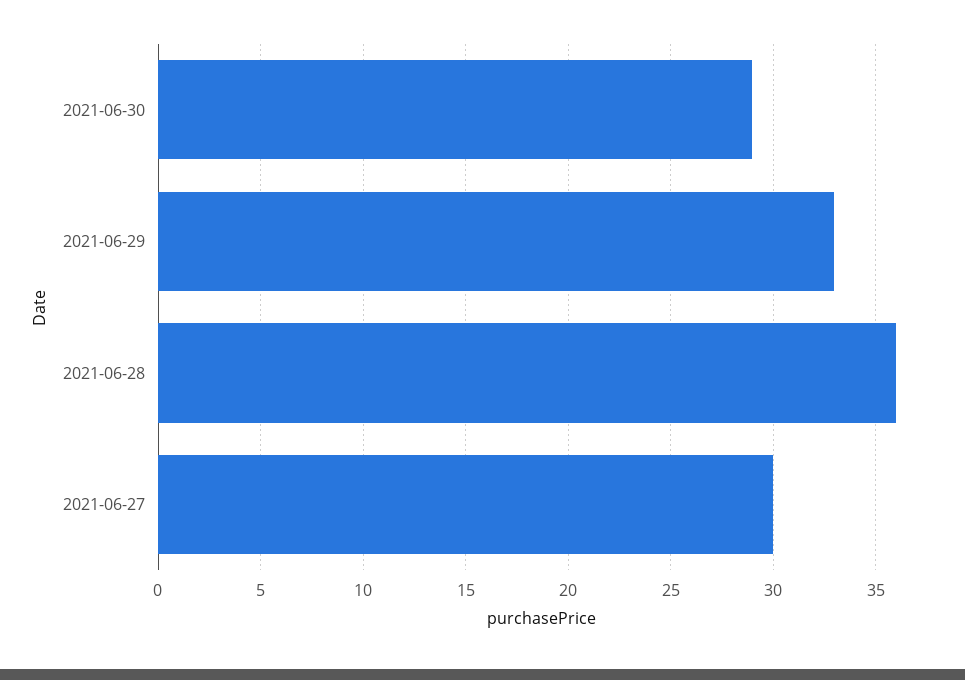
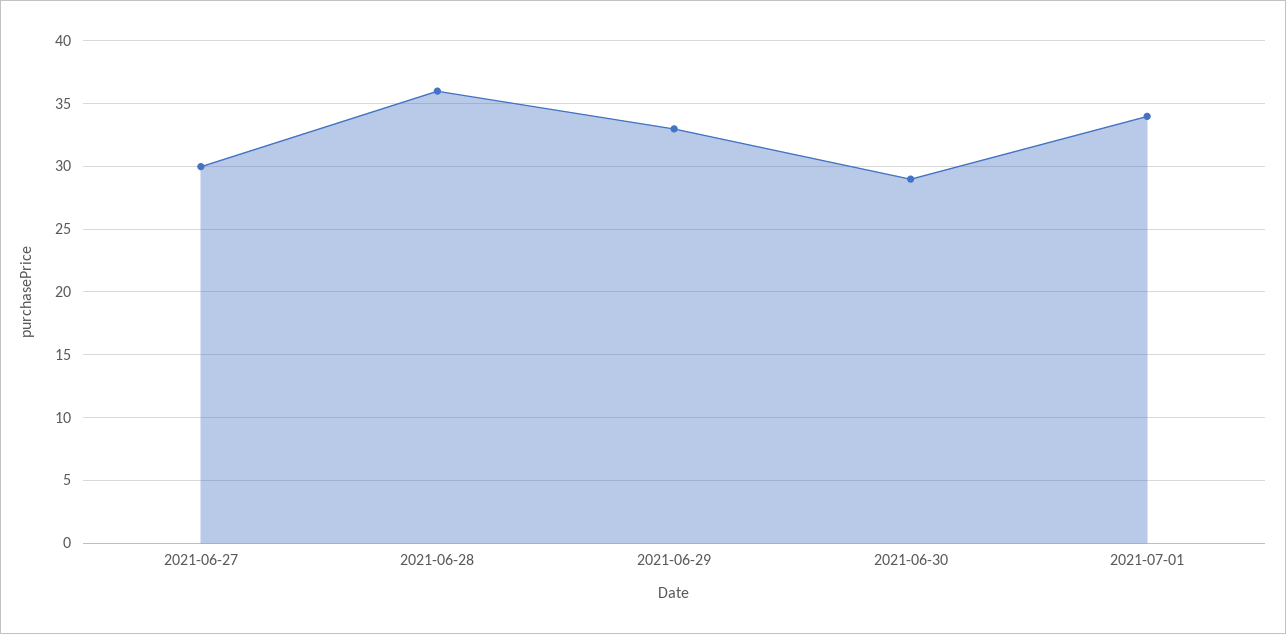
2021-07-01: none -> 34

